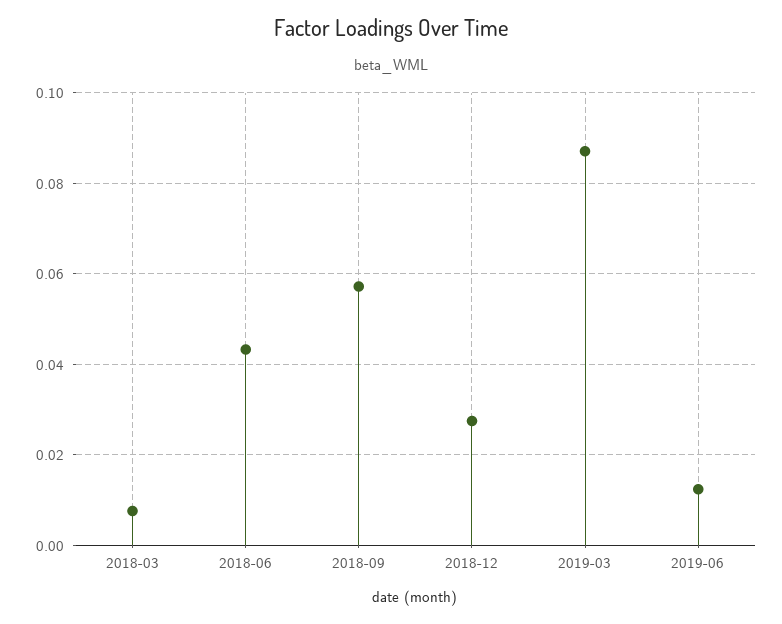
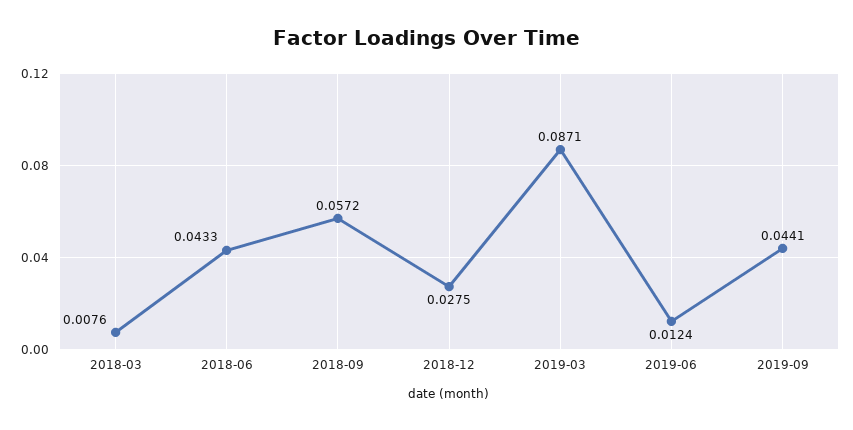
2019-09: none -> 0.0441

